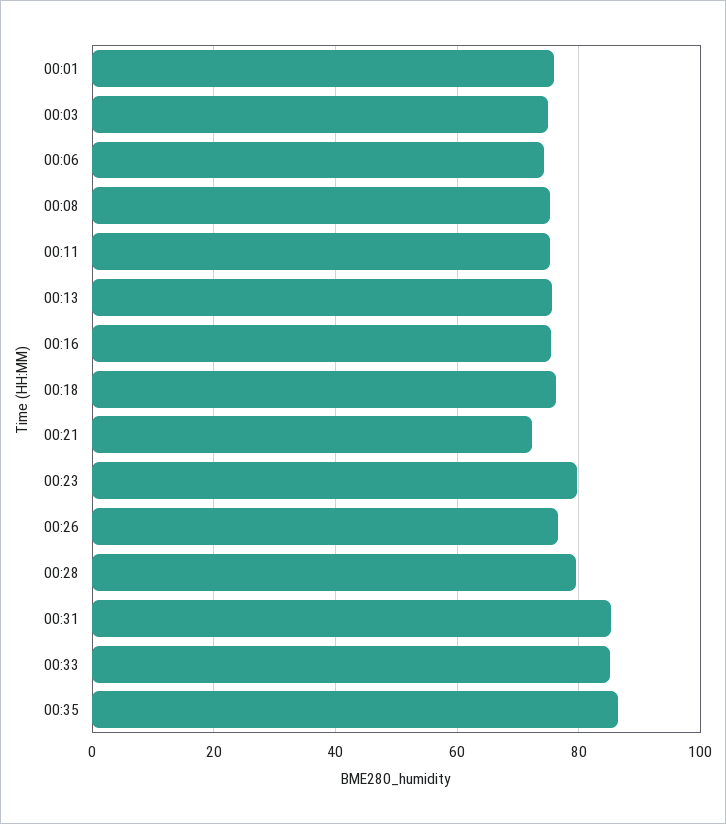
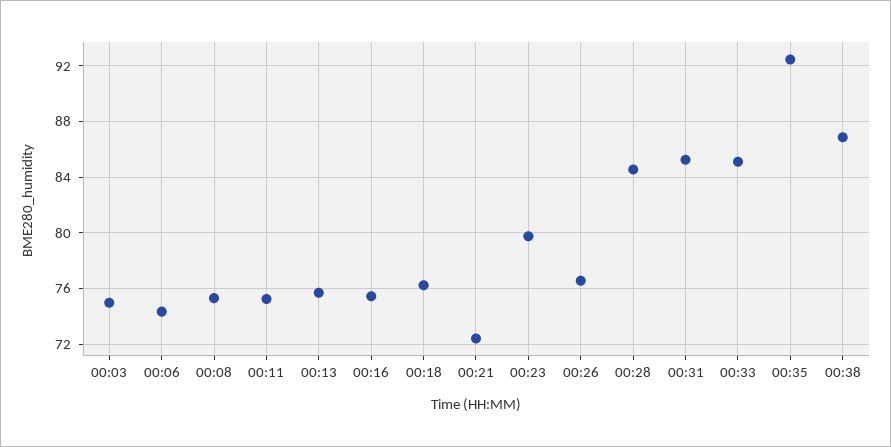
00:01: 76 -> none
00:28: 80 -> 84.5
00:35: 86 -> 92.5
00:38: none -> 87

